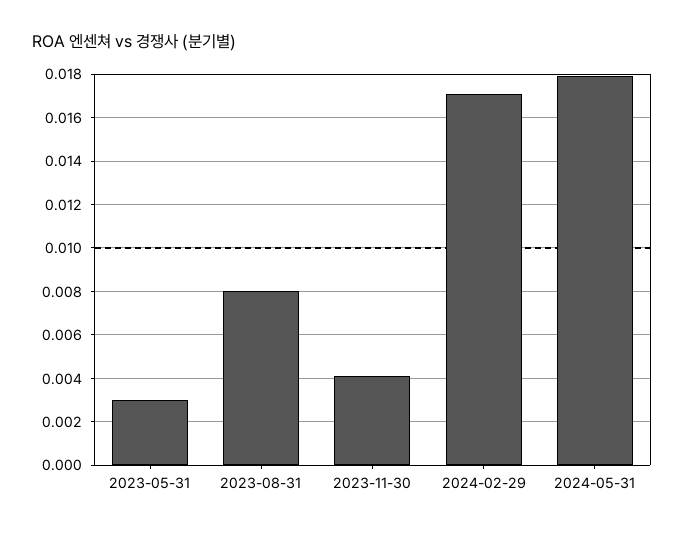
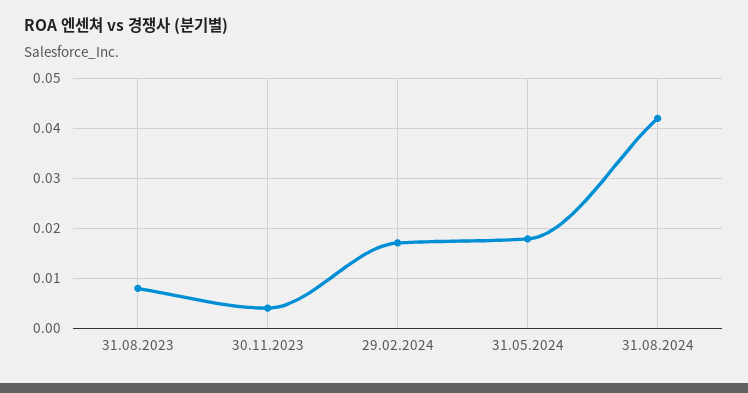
2023-05-31: 0.003 -> none
31.08.2024: none -> 0.042

